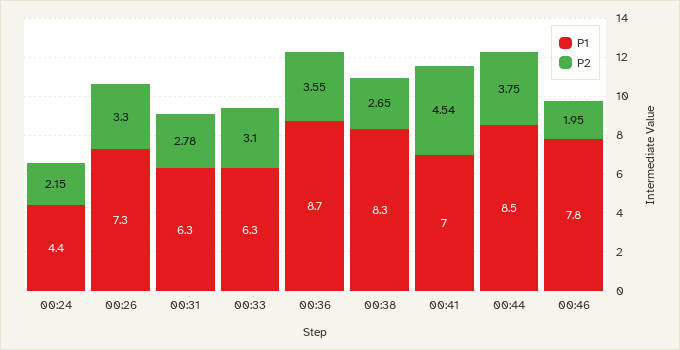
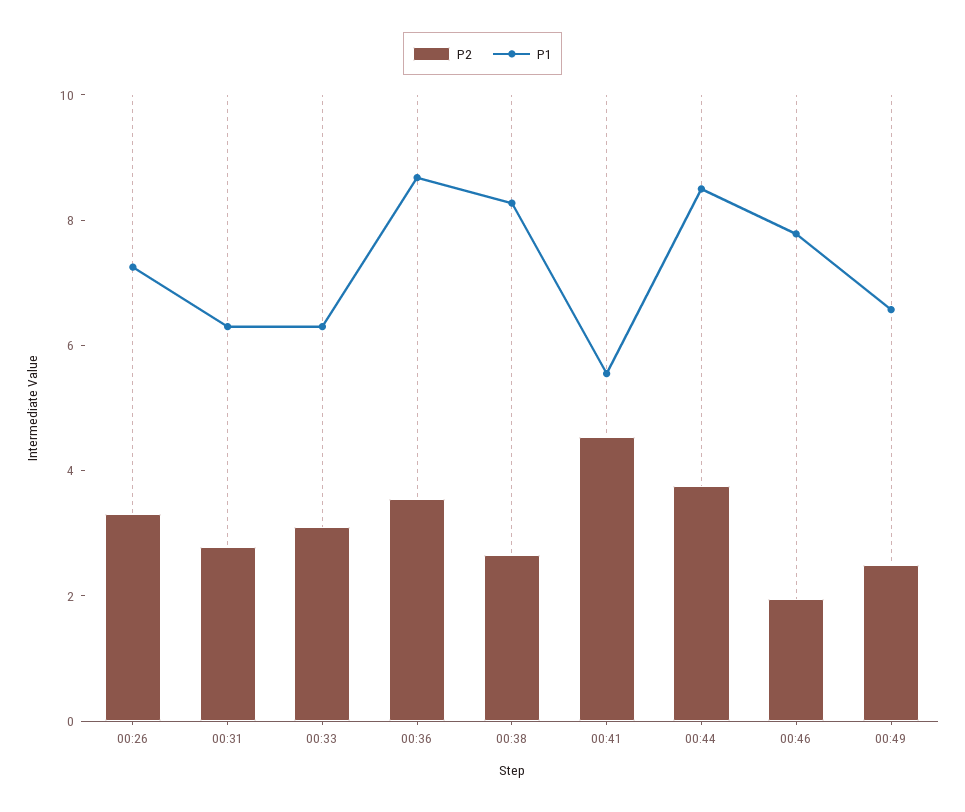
P1, 00:24: 4.4 -> none
P2, 00:24: 2.15 -> none
P1, 00:41: 7 -> 5.5
P2, 00:49: none -> 2.5
P1, 00:49: none -> 6.5

